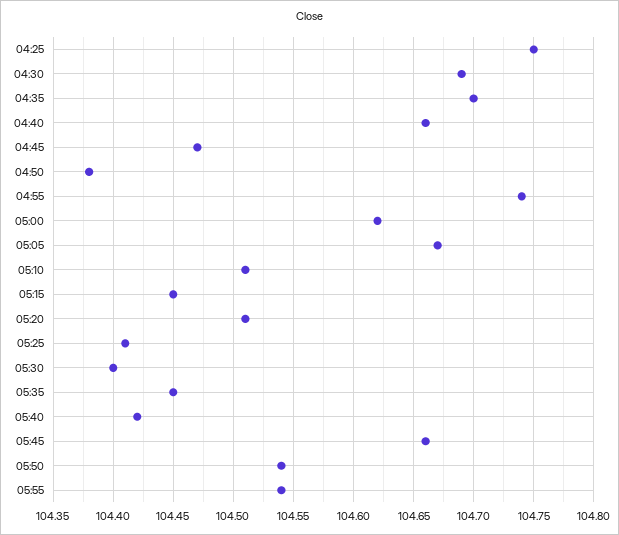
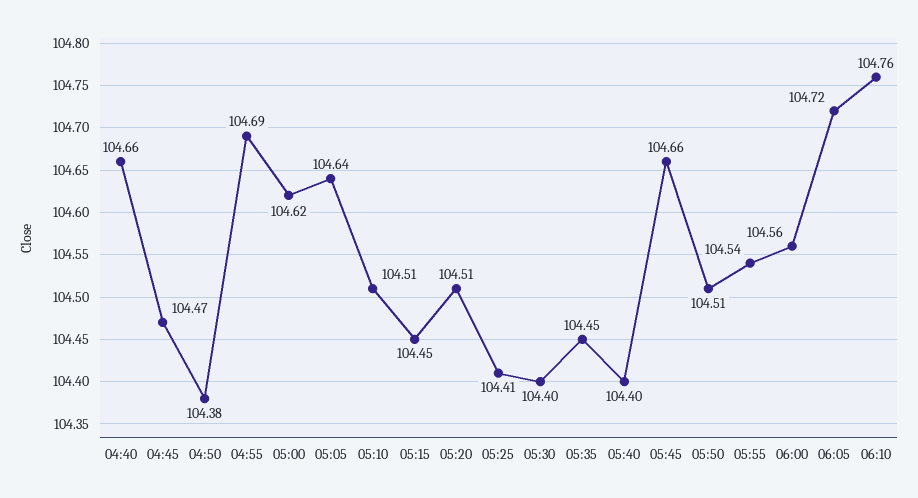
04:25: 104.75 -> none
04:30: 104.69 -> none
04:35: 104.7 -> none
04:55: 104.74 -> 104.69
05:05: 104.67 -> 104.64
05:40: 104.42 -> 104.4
05:50: 104.54 -> 104.51
06:00: none -> 104.56
06:05: none -> 104.72
06:10: none -> 104.76

